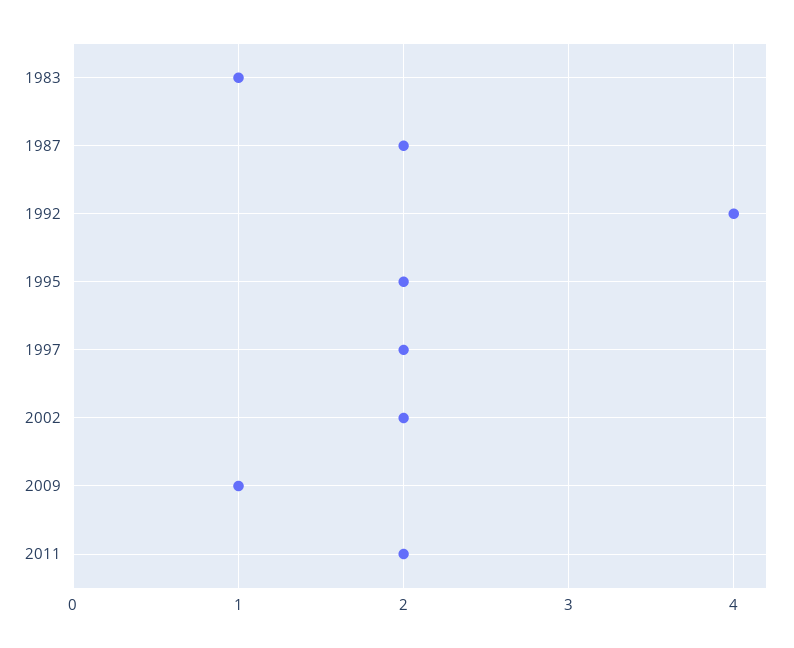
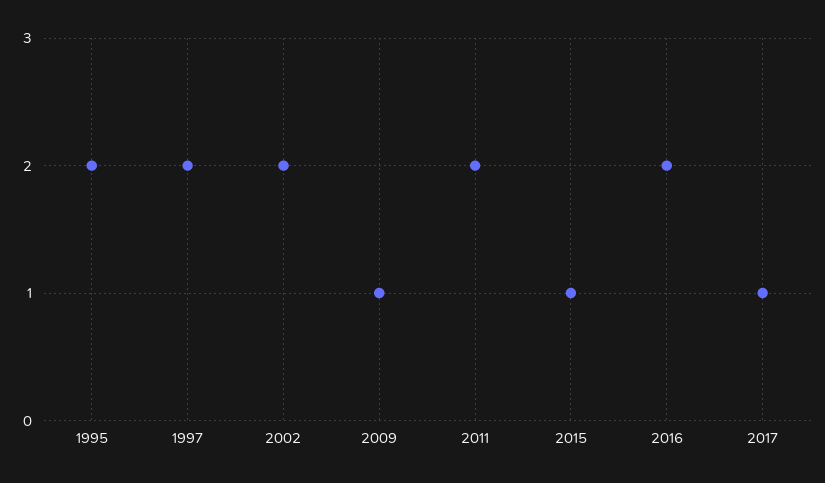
1983: 1 -> none
1987: 2 -> none
1992: 4 -> none
2015: none -> 1
2016: none -> 2
2017: none -> 1

